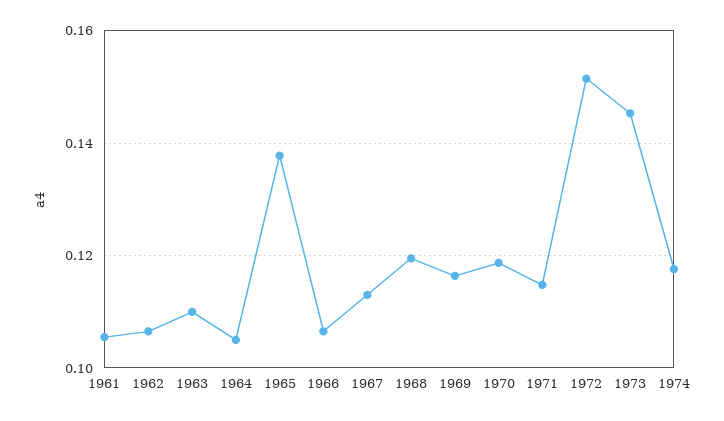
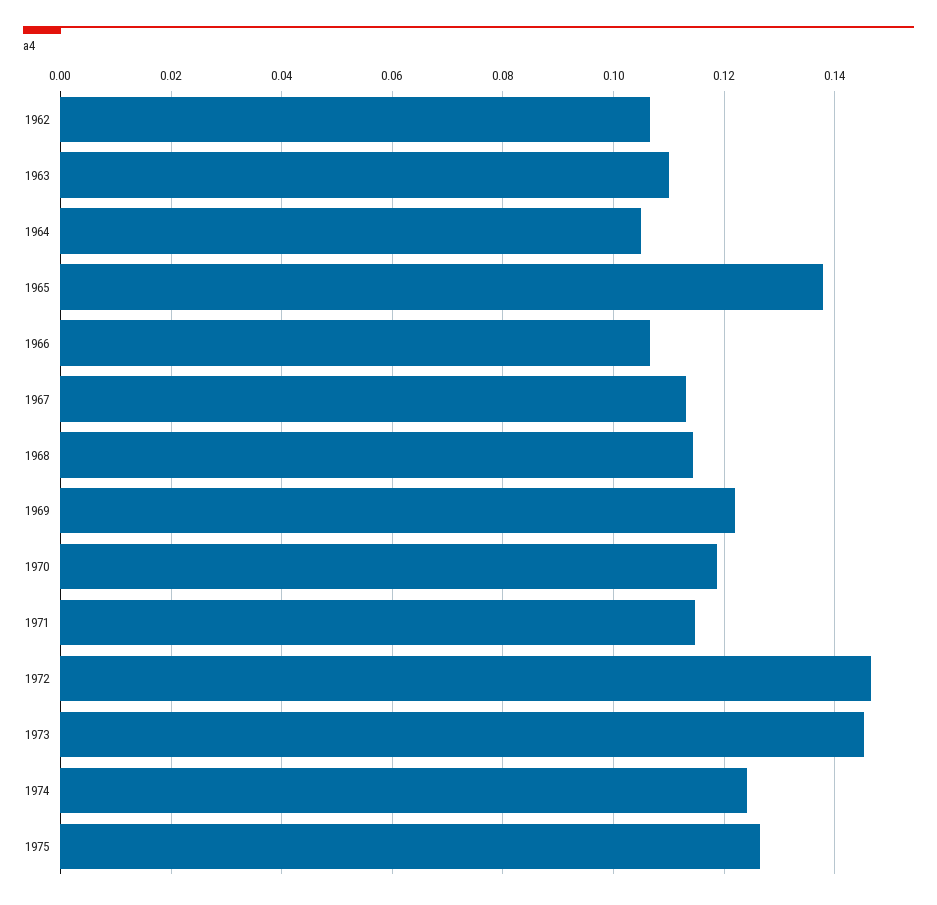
1961: 0.106 -> none
1968: 0.12 -> 0.114
1969: 0.116 -> 0.122
1972: 0.152 -> 0.146
1974: 0.118 -> 0.124
1975: none -> 0.126

